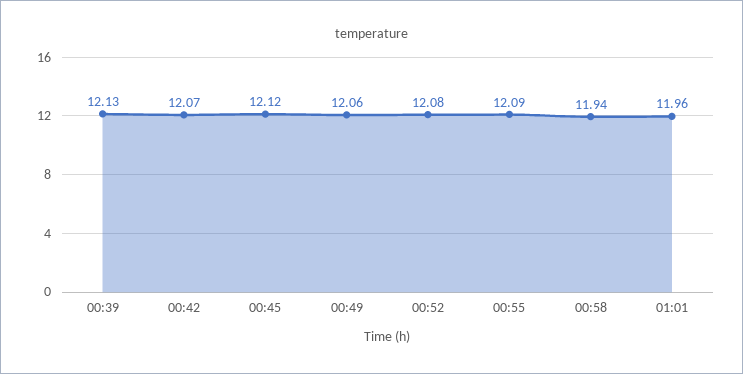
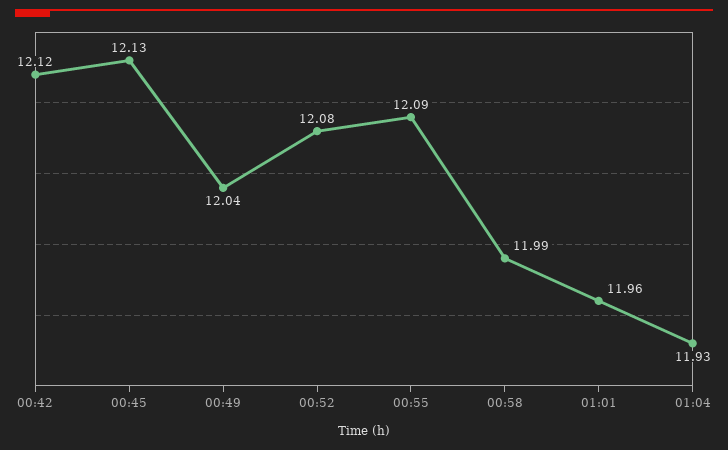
00:39: 12.13 -> none
00:42: 12.07 -> 12.12
00:45: 12.12 -> 12.13
00:49: 12.06 -> 12.04
00:58: 11.94 -> 11.99
01:04: none -> 11.93

